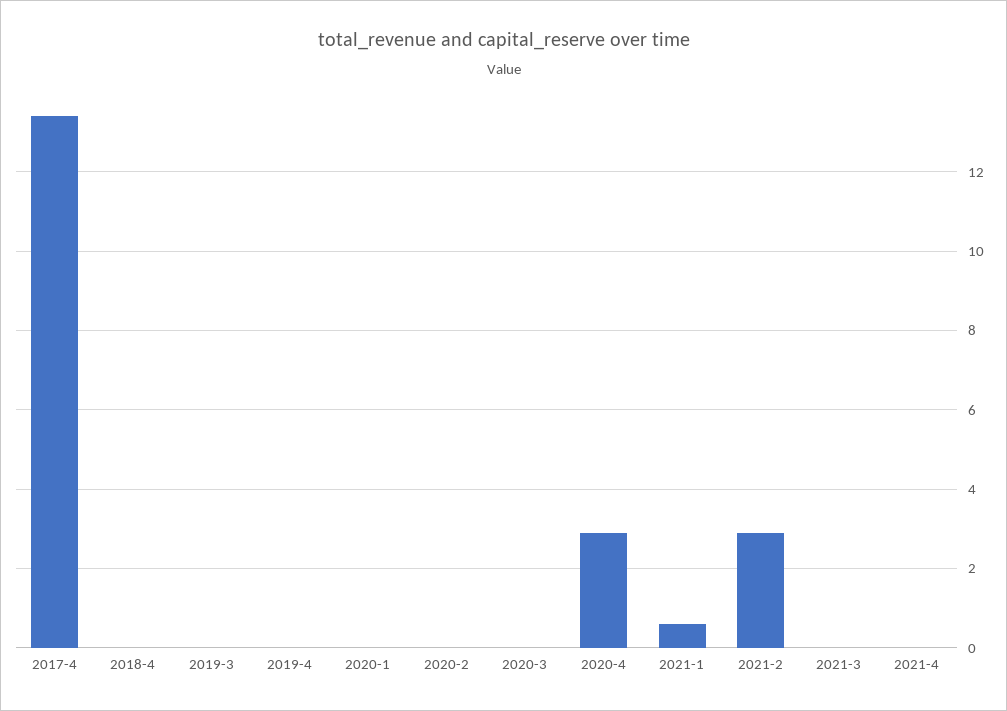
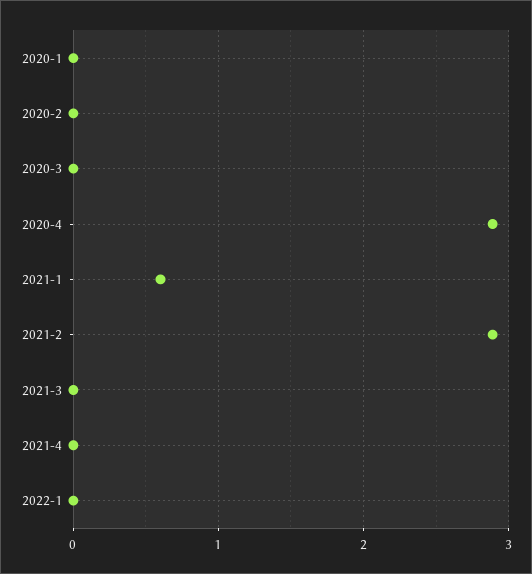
2017-4: 13.4 -> none
2018-4: 0 -> none
2019-3: 0 -> none
2019-4: 0 -> none
2022-1: none -> 0

